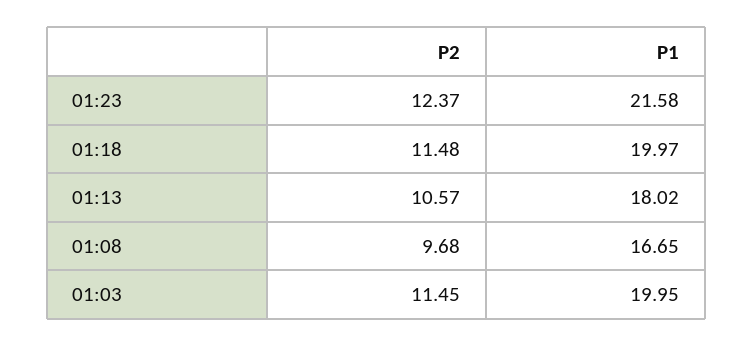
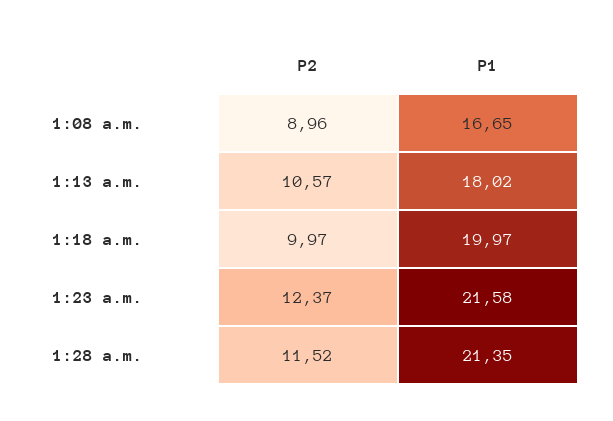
P2, 01:18: 11.48 -> 9.97
P2, 01:08: 9.68 -> 8.96
P2, 01:03: 11.45 -> none
P1, 01:03: 19.95 -> none
P2, 1:28 a.m.: none -> 11.52
P1, 1:28 a.m.: none -> 21.35

